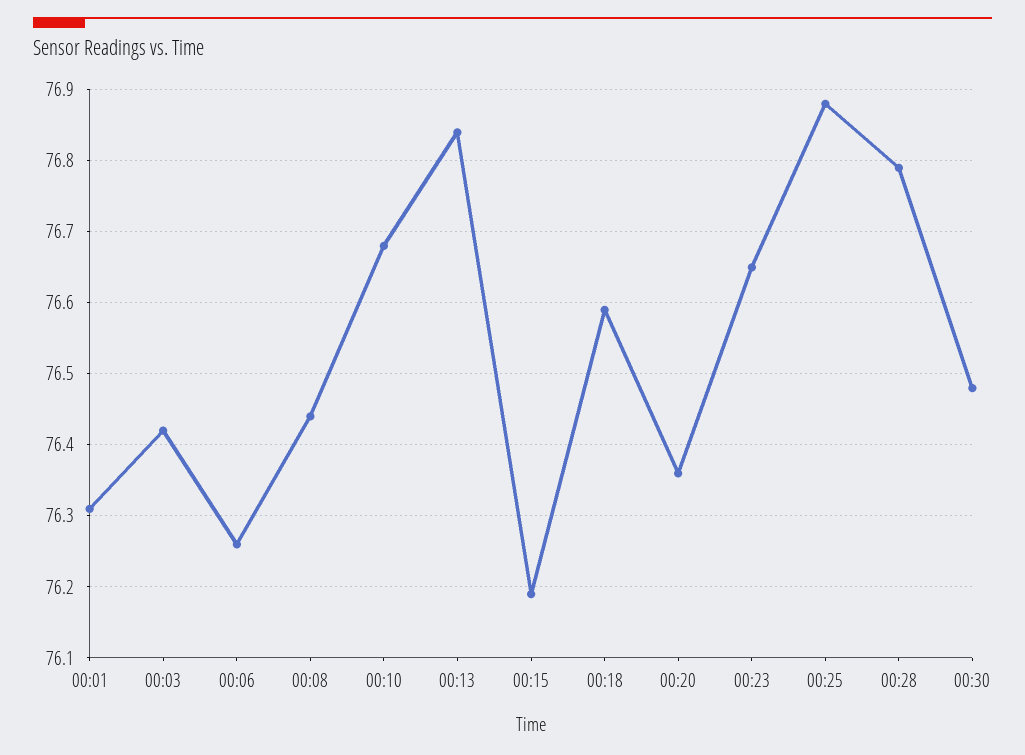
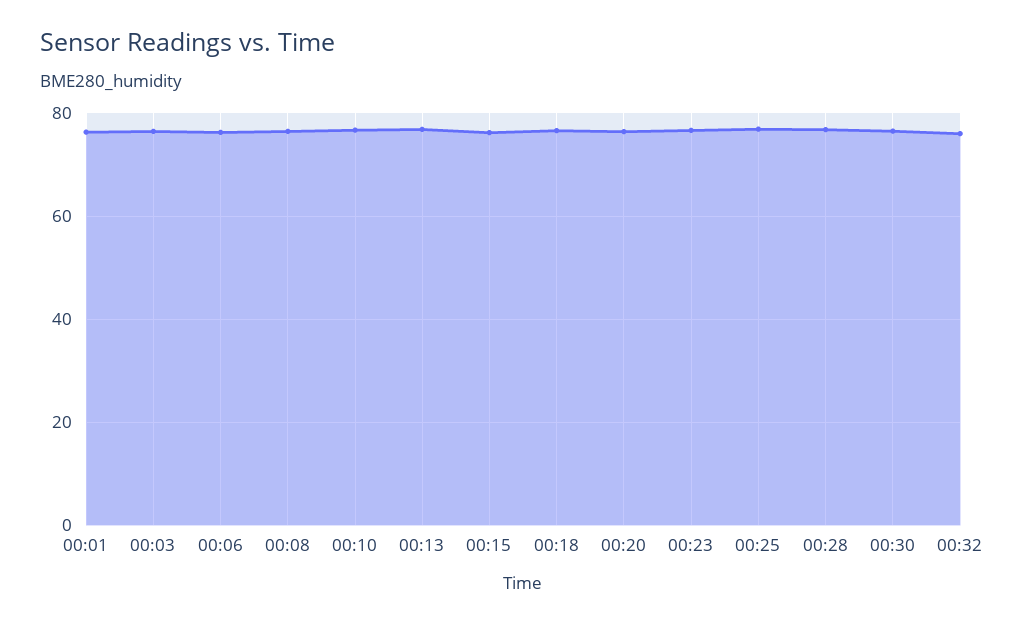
00:32: none -> 76

